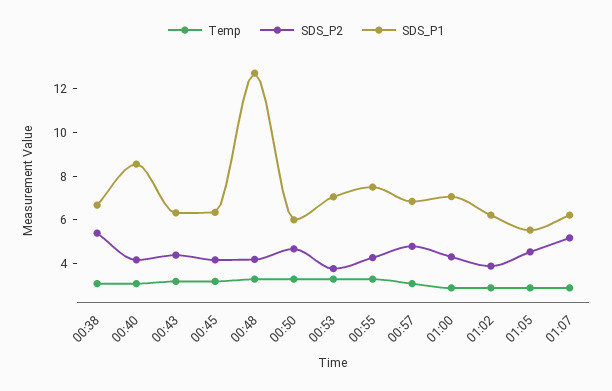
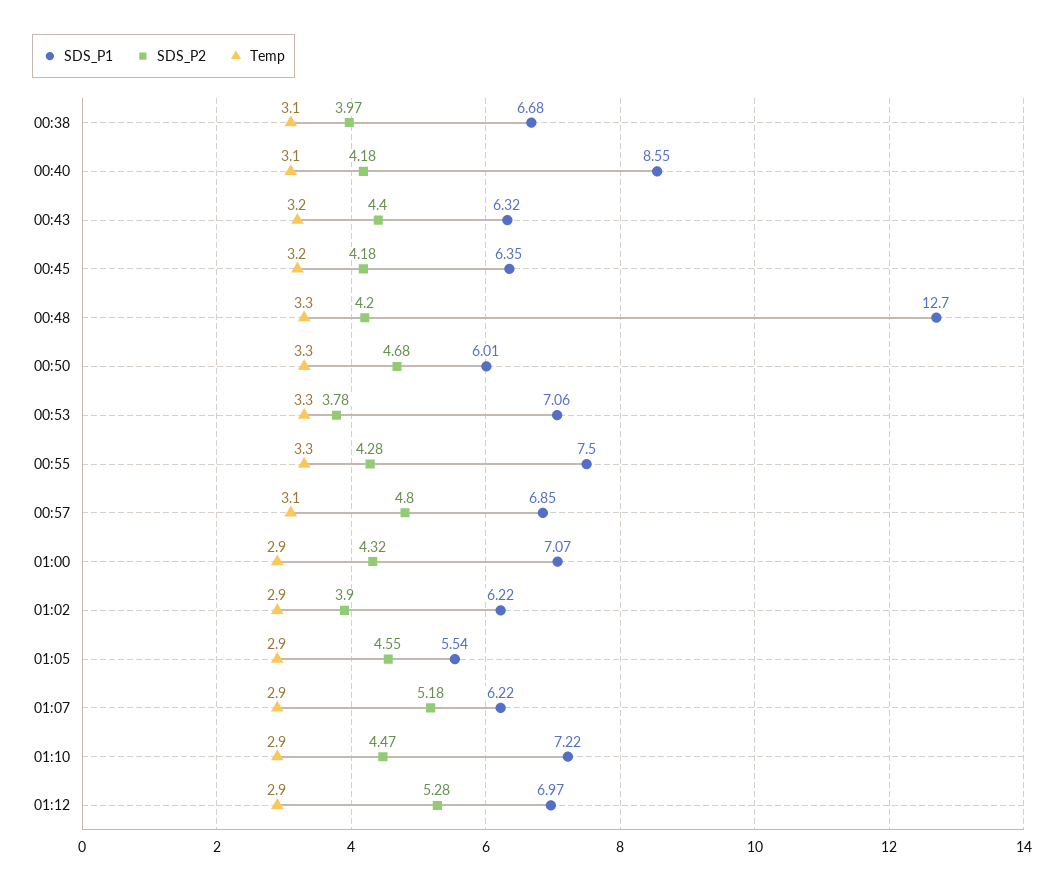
SDS_P2, 00:38: 5.5 -> 3.97
SDS_P1, 01:10: none -> 7.22
SDS_P2, 01:10: none -> 4.47
Temp, 01:10: none -> 2.9
SDS_P1, 01:12: none -> 6.97
SDS_P2, 01:12: none -> 5.28
Temp, 01:12: none -> 2.9

